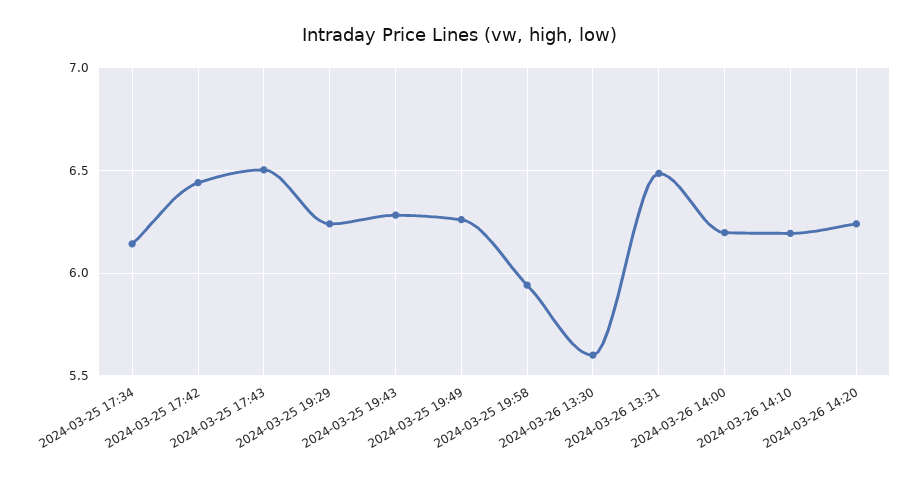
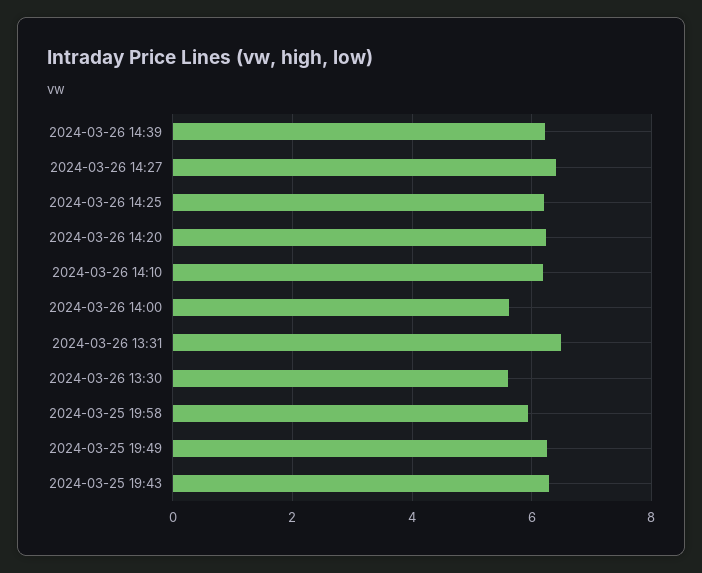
2024-03-25 17:34: 6.15 -> none
2024-03-25 17:42: 6.45 -> none
2024-03-25 17:43: 6.5 -> none
2024-03-25 19:29: 6.25 -> none
2024-03-26 14:00: 6.2 -> 5.6
2024-03-26 14:39: none -> 6.2
2024-03-26 14:27: none -> 6.4
2024-03-26 14:25: none -> 6.2

